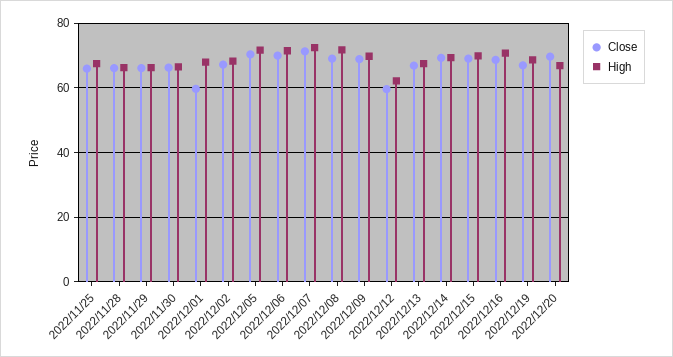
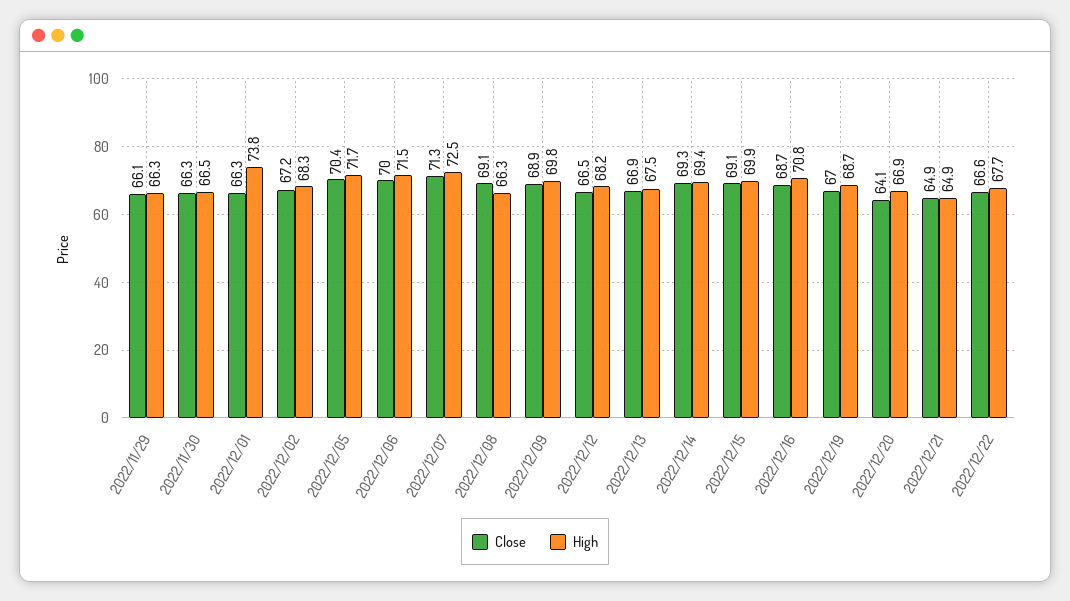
Close, 2022/11/25: 66 -> none
High, 2022/11/25: 68 -> none
Close, 2022/11/28: 66 -> none
High, 2022/11/28: 66 -> none
Close, 2022/12/01: 60 -> 66.3
High, 2022/12/01: 68 -> 73.8
High, 2022/12/08: 72 -> 66.3
Close, 2022/12/12: 60 -> 66.5
High, 2022/12/12: 62 -> 68.2
Close, 2022/12/20: 70 -> 64.1
Close, 2022/12/21: none -> 64.9
High, 2022/12/21: none -> 64.9
Close, 2022/12/22: none -> 66.6
High, 2022/12/22: none -> 67.7

